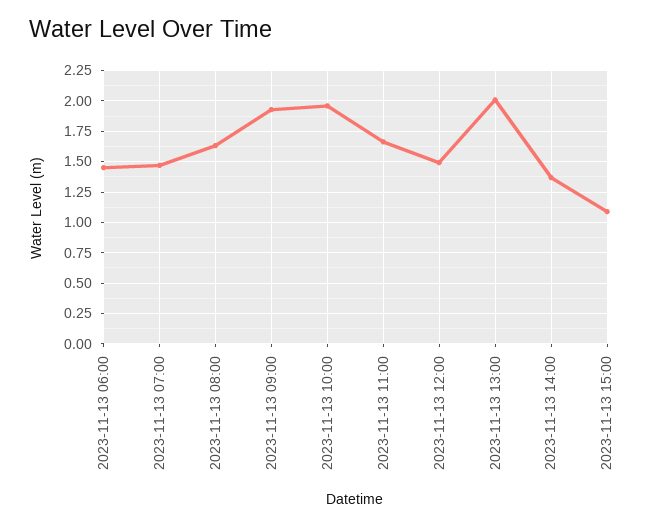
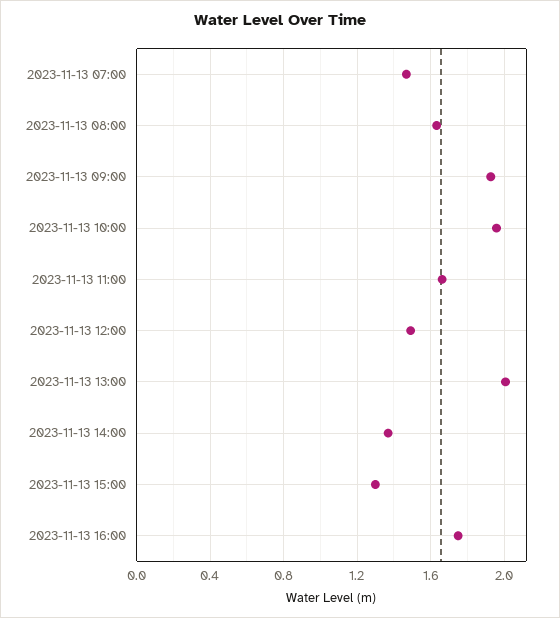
2023-11-13 06:00: 1.45 -> none
2023-11-13 15:00: 1.1 -> 1.3
2023-11-13 16:00: none -> 1.75

